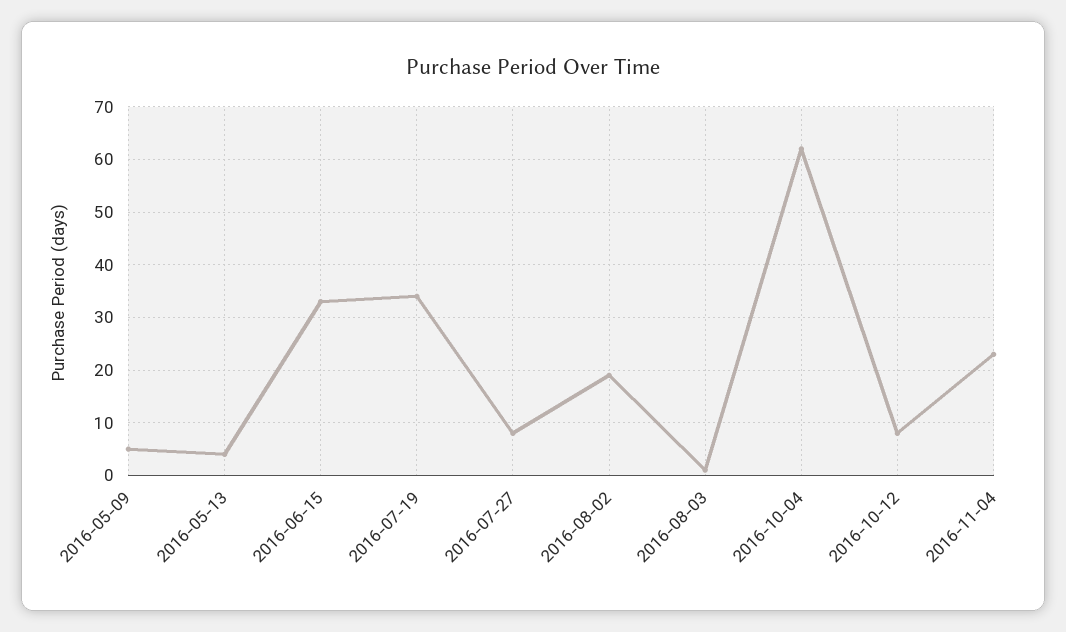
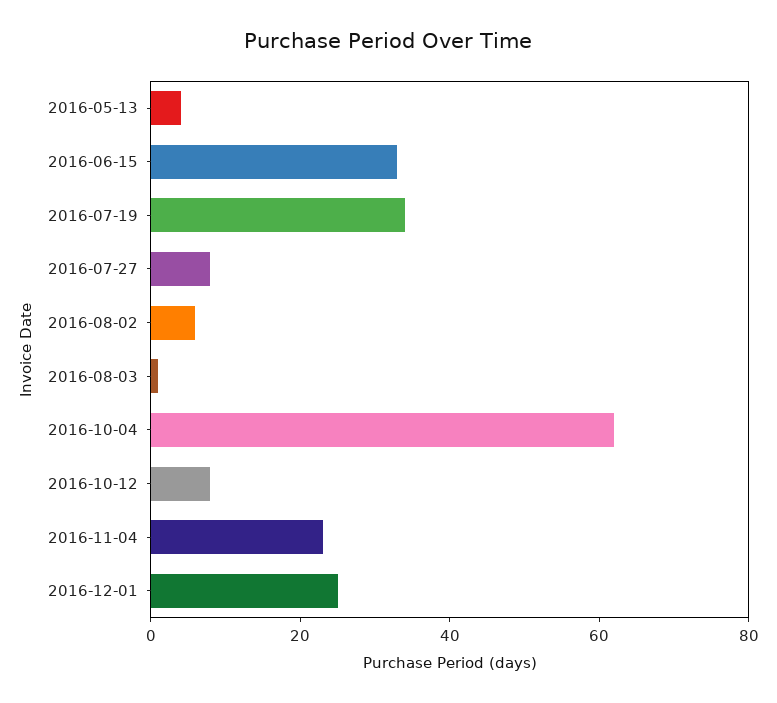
2016-05-09: 5 -> none
2016-08-02: 20 -> 5
2016-12-01: none -> 25

